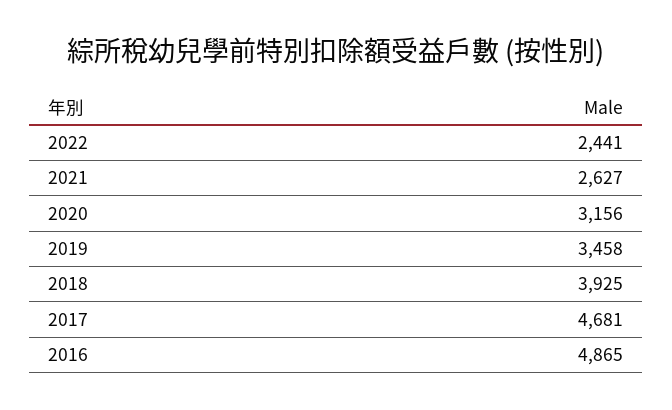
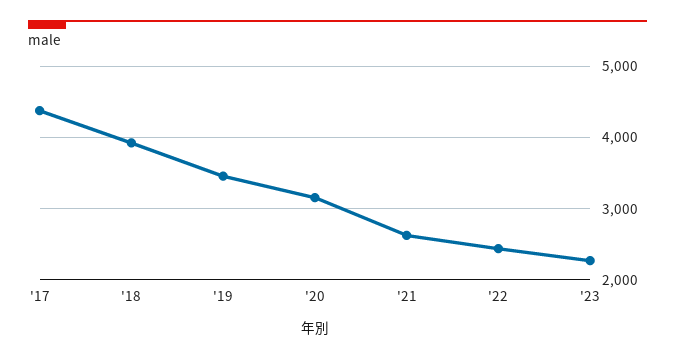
2017: 4681 -> 4400
2016: 4865 -> none
'23: none -> 2300

